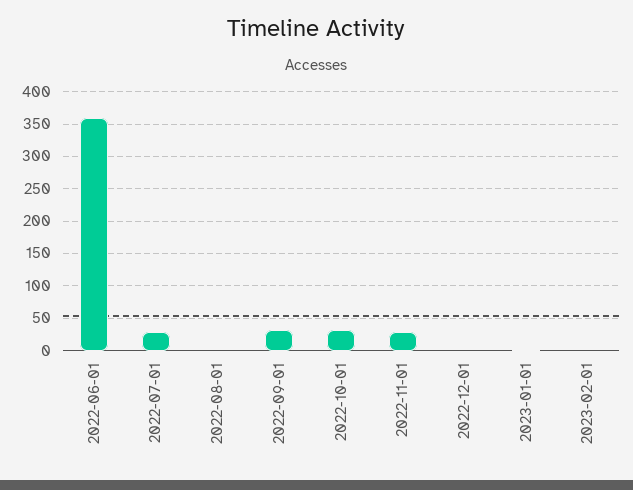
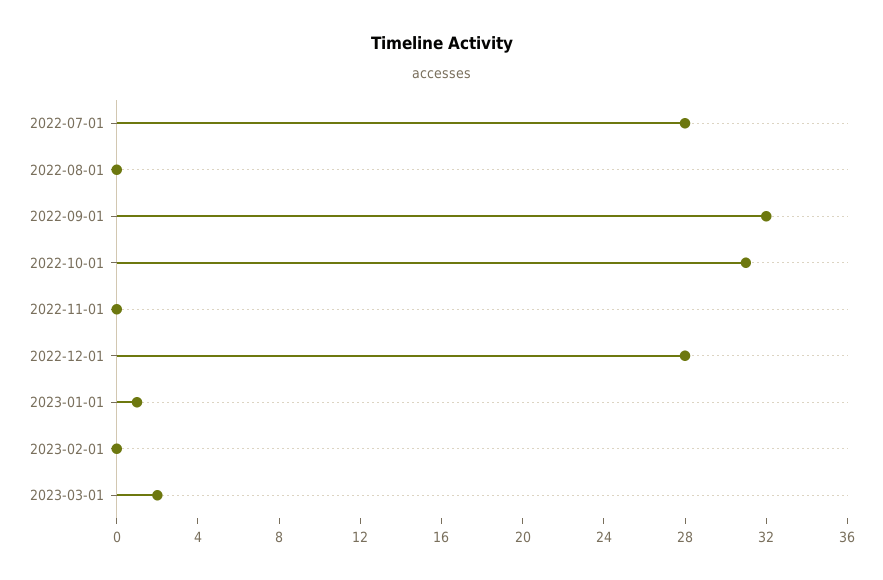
2022-06-01: 360 -> none
2022-11-01: 30 -> 0
2022-12-01: 0 -> 28
2023-03-01: none -> 2

